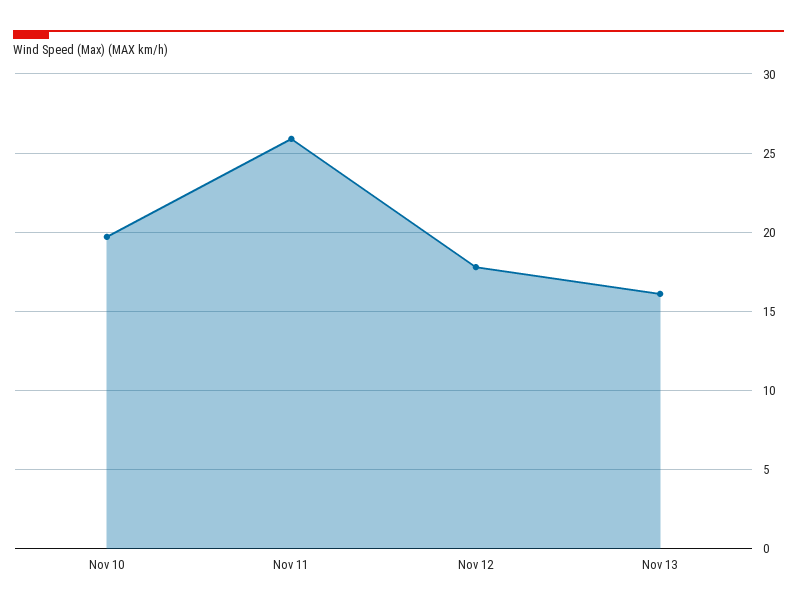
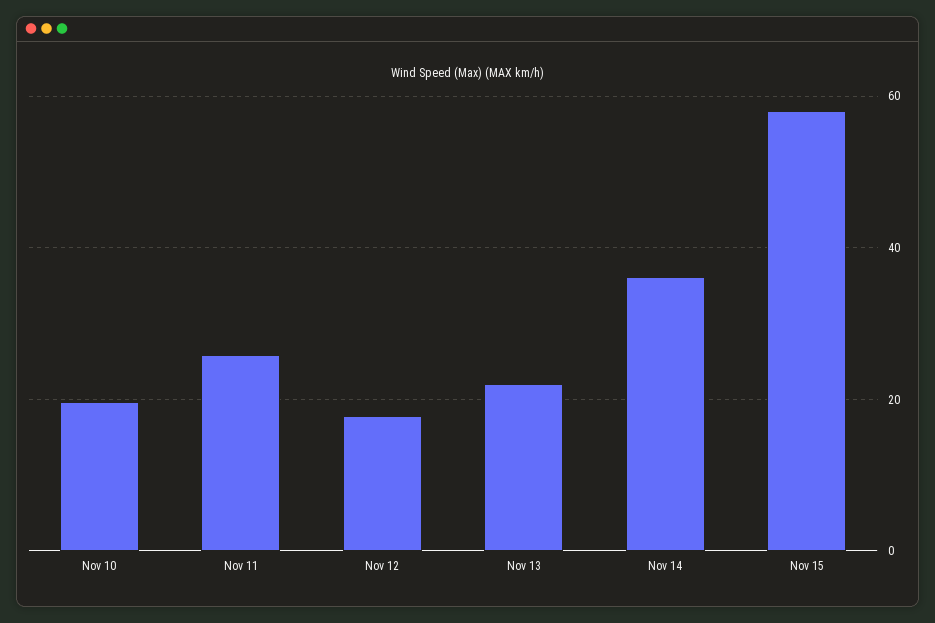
Nov 13: 16 -> 22
Nov 14: none -> 36
Nov 15: none -> 58

